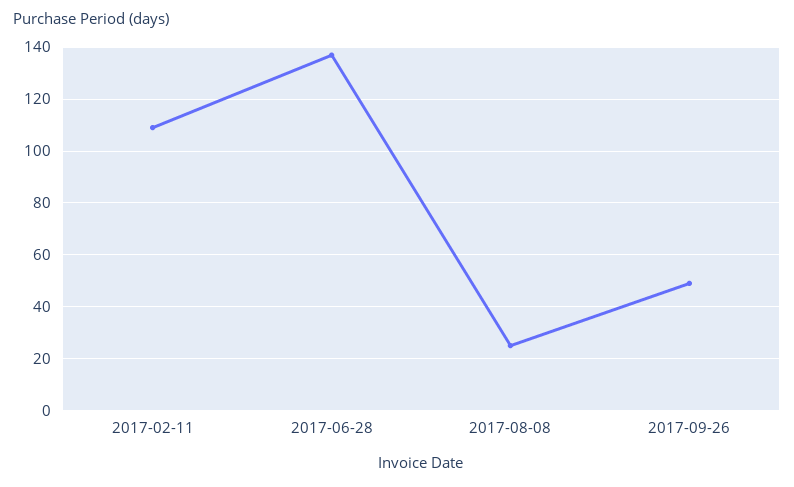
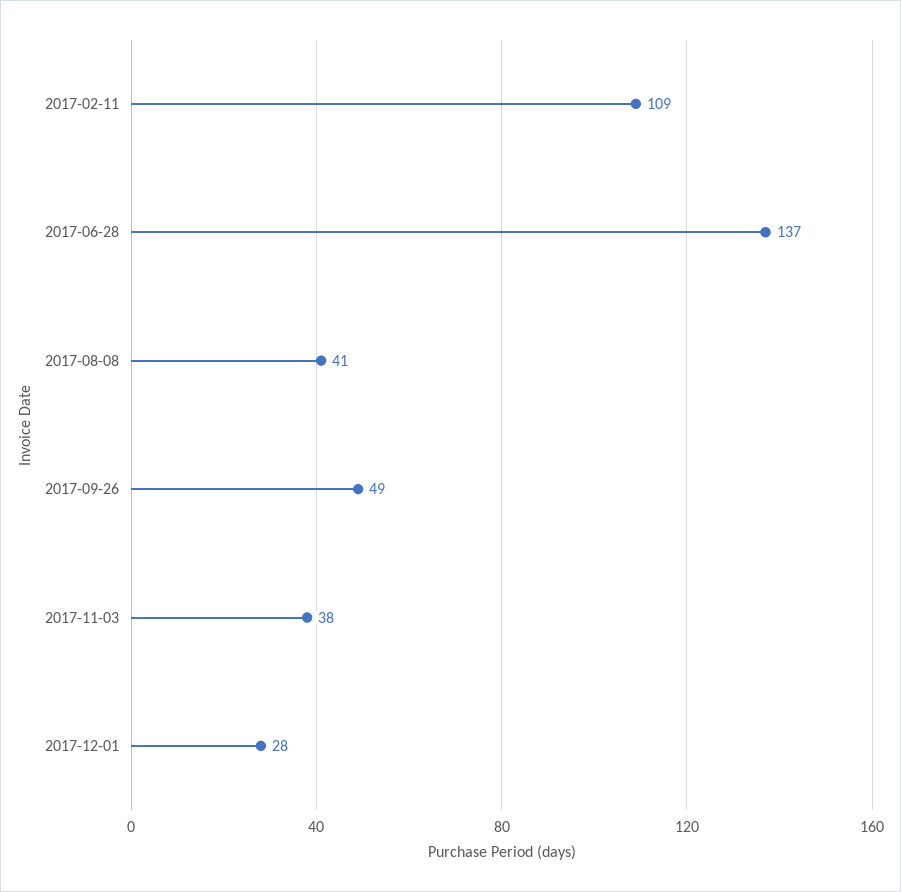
2017-08-08: 25 -> 41
2017-11-03: none -> 38
2017-12-01: none -> 28

